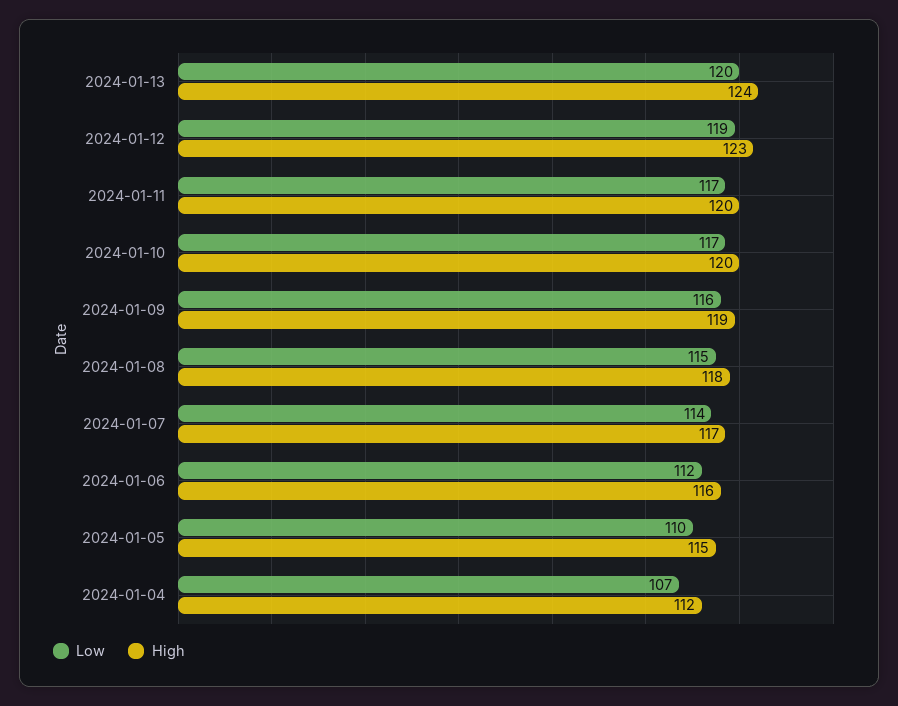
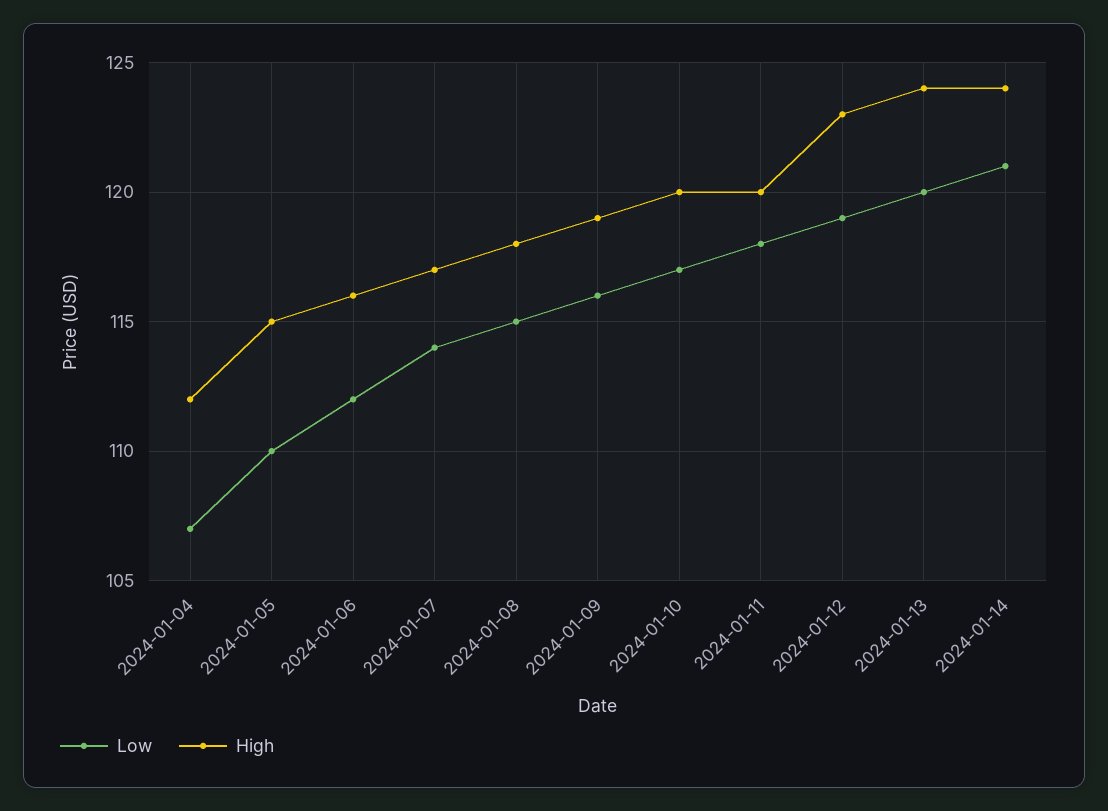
Low, 2024-01-11: 117 -> 118
Low, 2024-01-14: none -> 121
High, 2024-01-14: none -> 124

